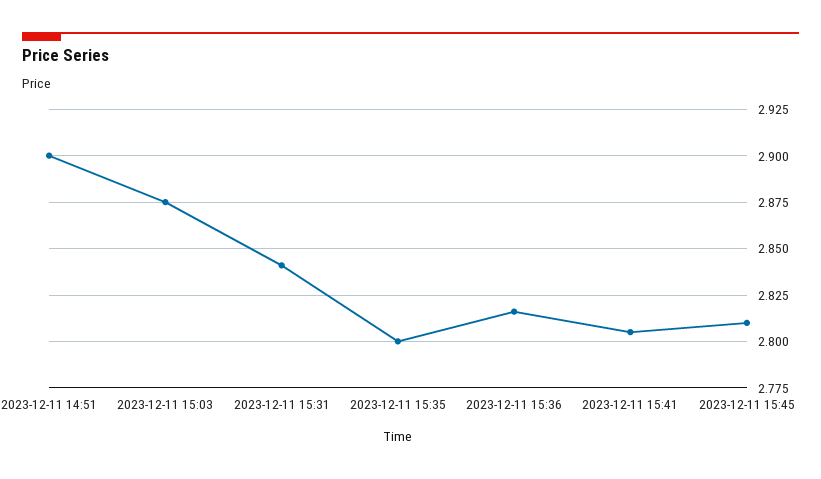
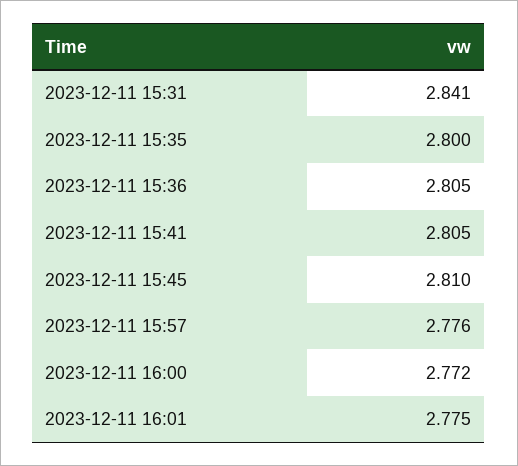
2023-12-11 14:51: 2.9 -> none
2023-12-11 15:03: 2.875 -> none
2023-12-11 15:36: 2.815 -> 2.805
2023-12-11 15:57: none -> 2.776
2023-12-11 16:00: none -> 2.772
2023-12-11 16:01: none -> 2.775

